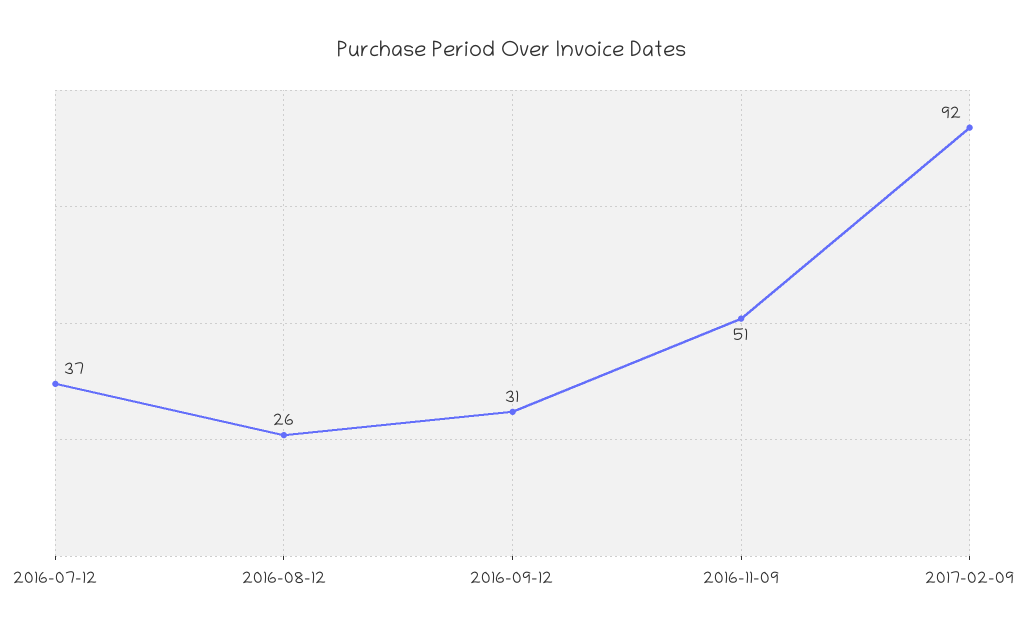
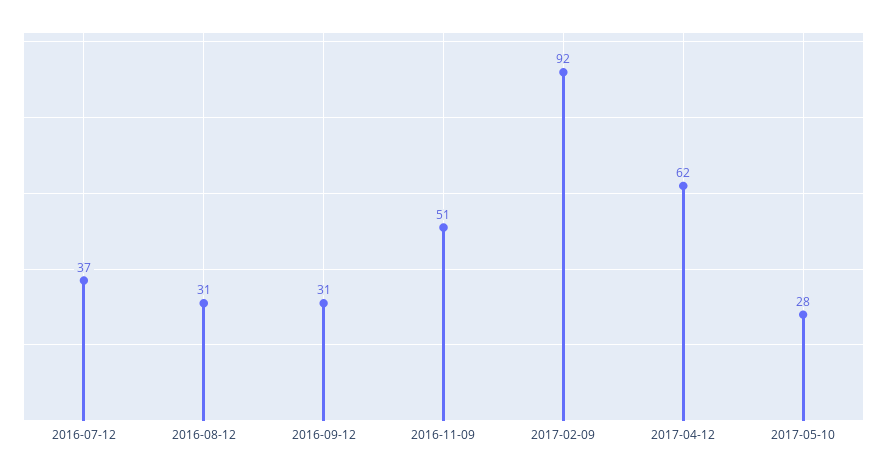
2016-08-12: 26 -> 31
2017-04-12: none -> 62
2017-05-10: none -> 28

